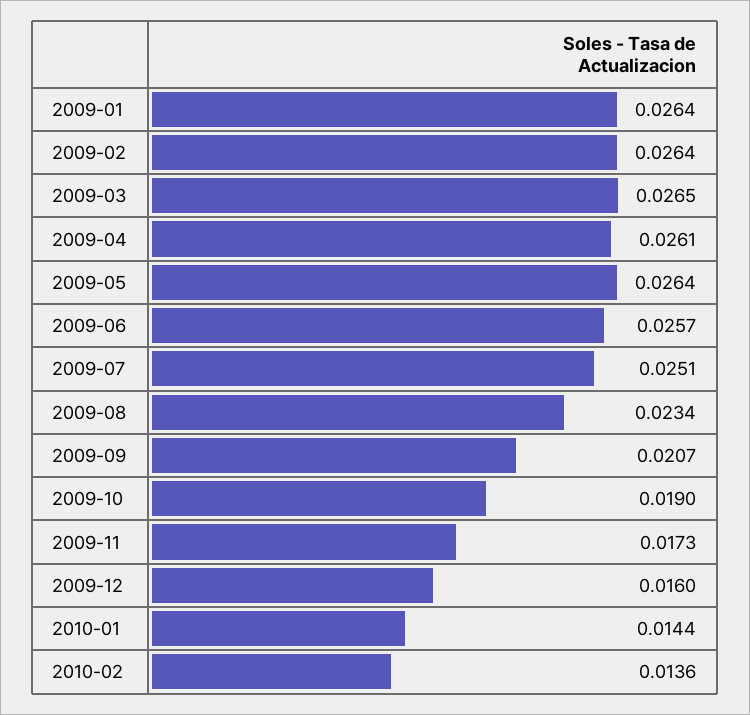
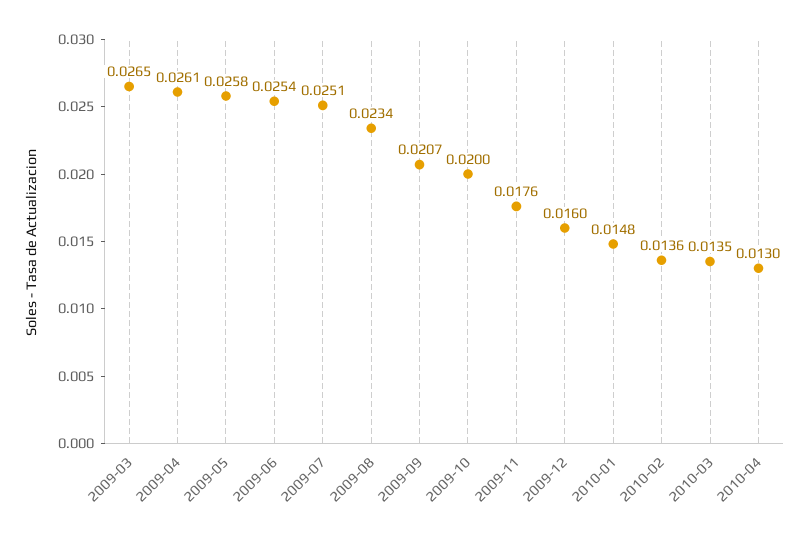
2009-01: 0.0264 -> none
2009-02: 0.0264 -> none
2009-05: 0.0264 -> 0.0258
2009-06: 0.0257 -> 0.0254
2009-10: 0.019 -> 0.02
2009-11: 0.0173 -> 0.0176
2010-01: 0.0144 -> 0.0148
2010-03: none -> 0.0135
2010-04: none -> 0.013

